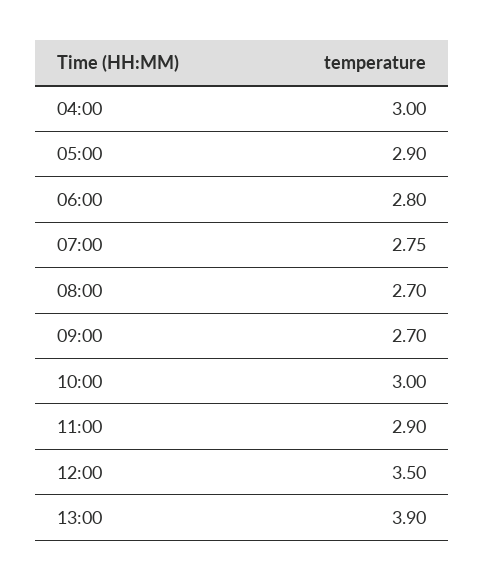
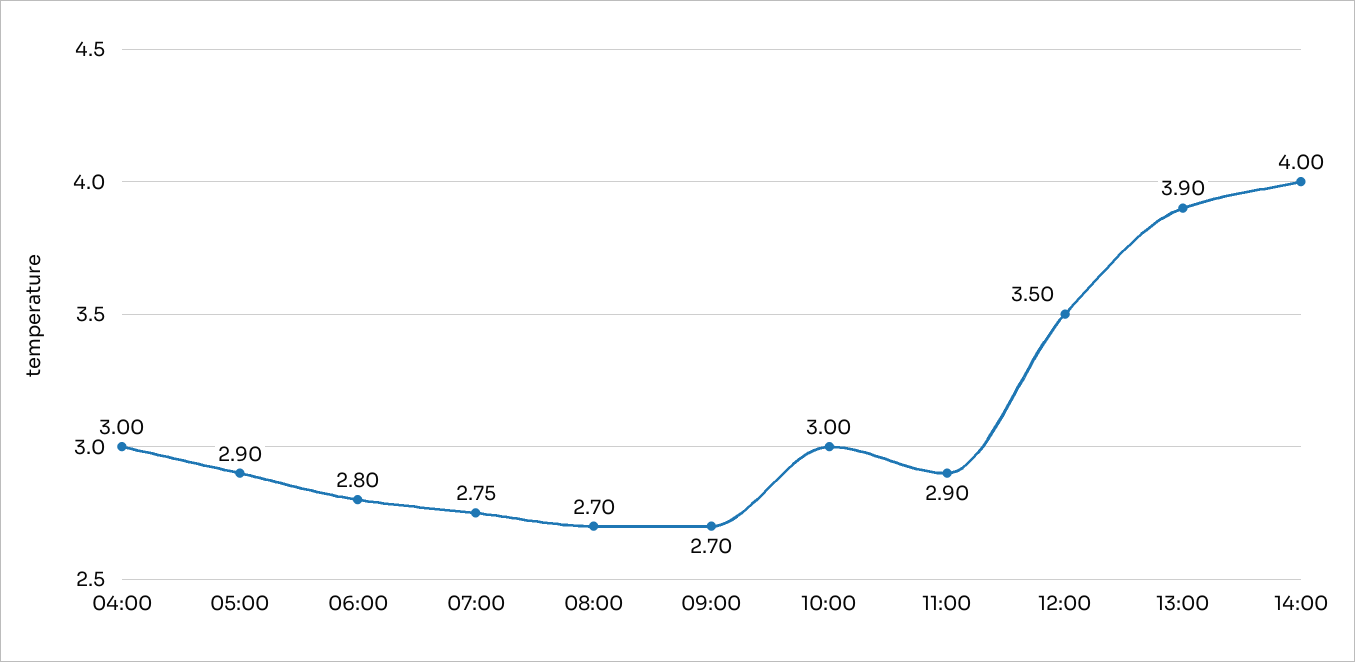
14:00: none -> 4

